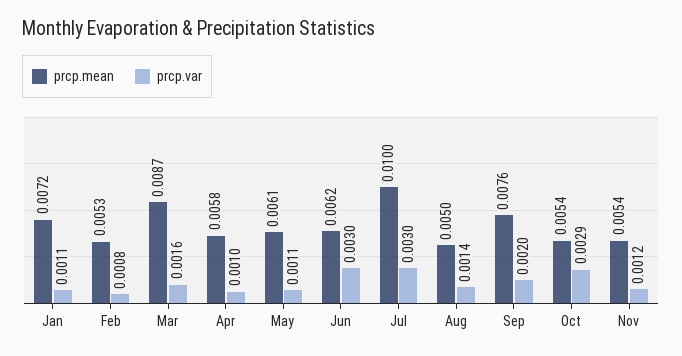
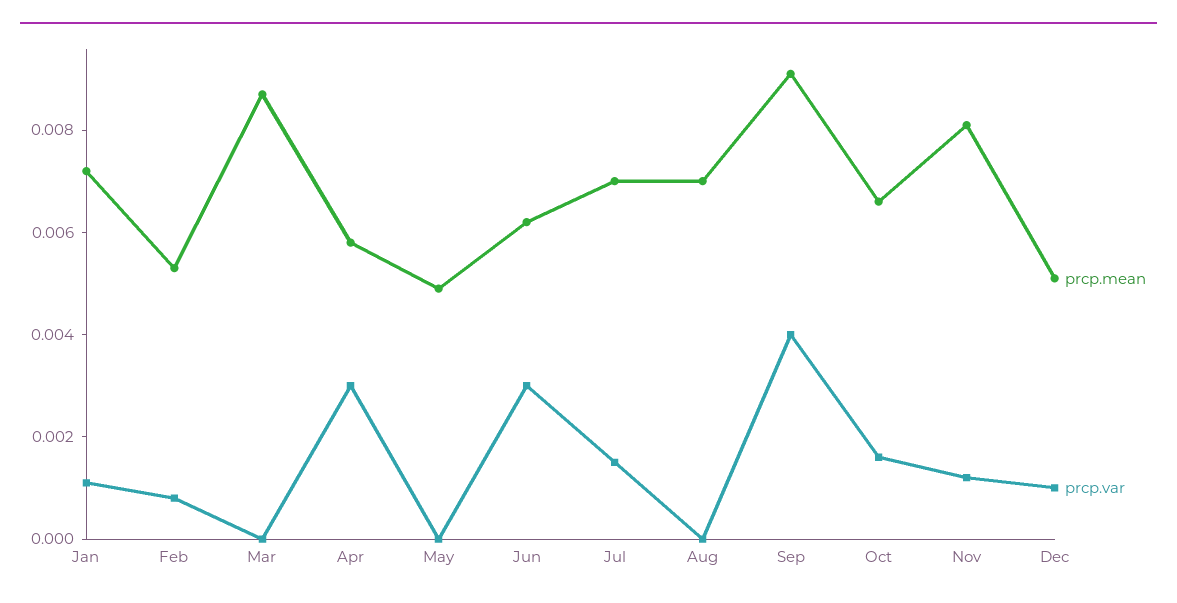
prcp.var, Mar: 0.0016 -> 0
prcp.var, Apr: 0.001 -> 0.003
prcp.mean, May: 0.0061 -> 0.005
prcp.var, May: 0.0011 -> 0
prcp.mean, Jul: 0.01 -> 0.007
prcp.var, Jul: 0.003 -> 0.0015
prcp.mean, Aug: 0.005 -> 0.007
prcp.var, Aug: 0.0014 -> 0
prcp.mean, Sep: 0.0076 -> 0.009
prcp.var, Sep: 0.002 -> 0.004
prcp.mean, Oct: 0.0054 -> 0.0065
prcp.var, Oct: 0.0029 -> 0.0015
prcp.mean, Nov: 0.0054 -> 0.008
prcp.mean, Dec: none -> 0.005
prcp.var, Dec: none -> 0.001

